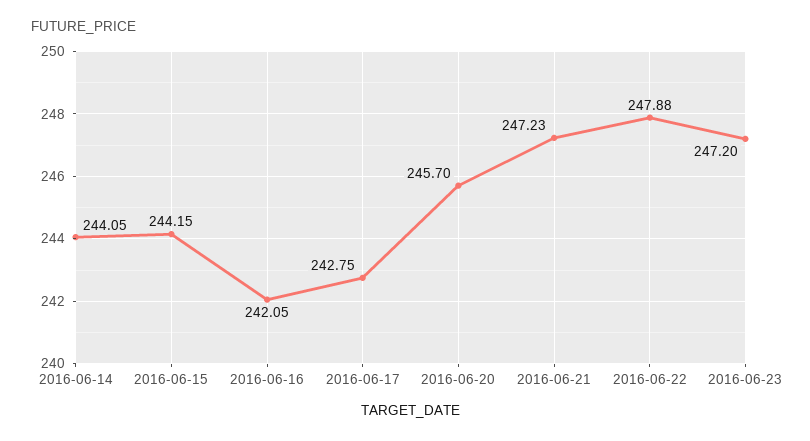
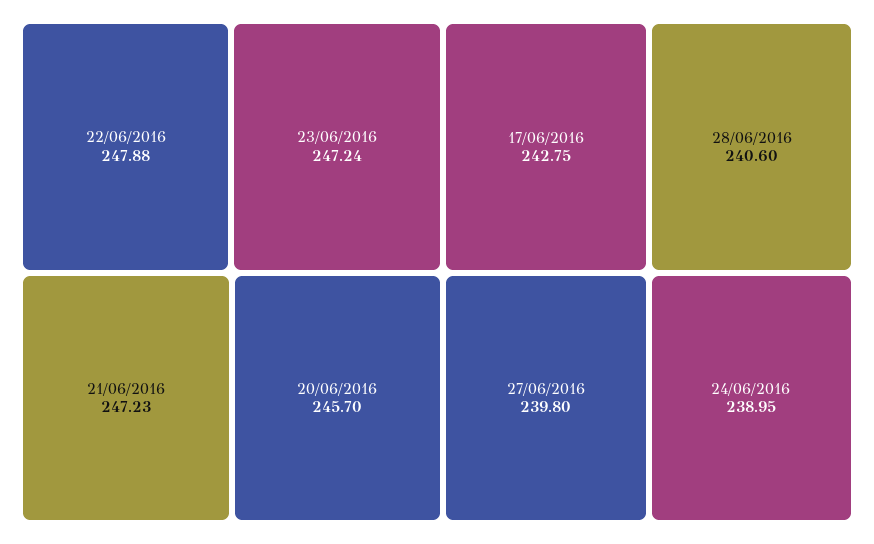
2016-06-14: 244.05 -> none
2016-06-15: 244.15 -> none
2016-06-16: 242.05 -> none
2016-06-23: 247.2 -> 247.24
28/06/2016: none -> 240.6
27/06/2016: none -> 239.8
24/06/2016: none -> 238.95

